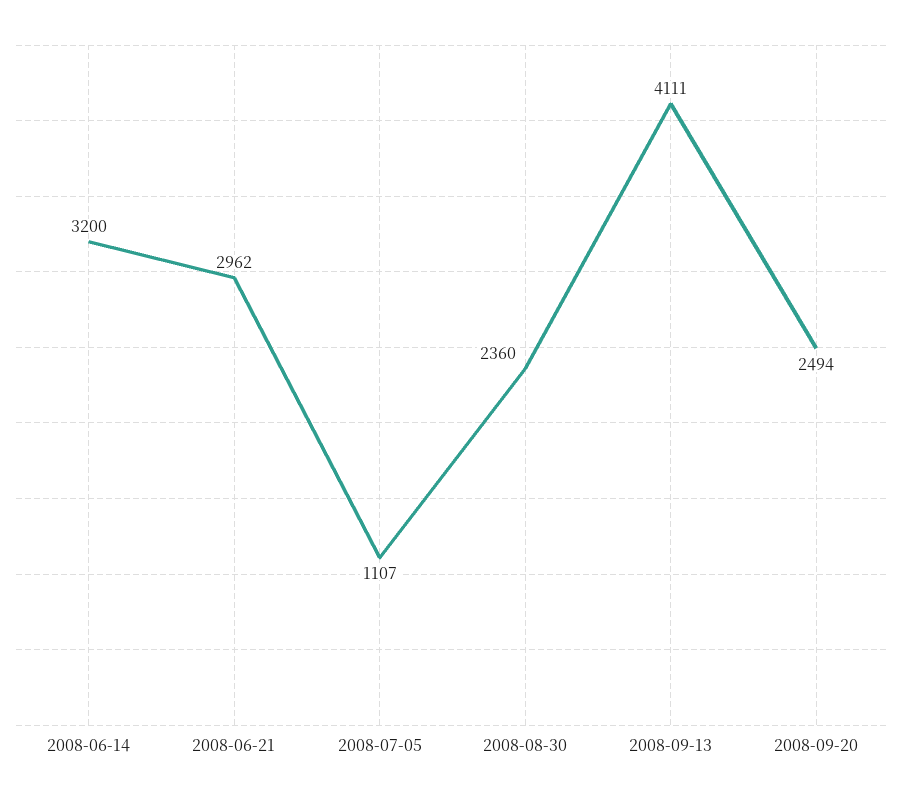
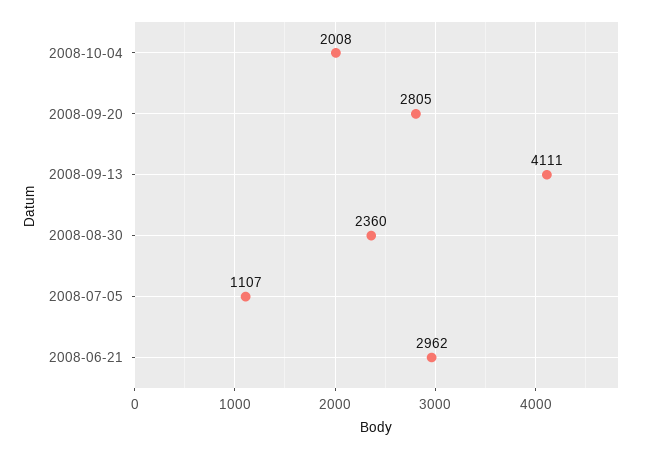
2008-06-14: 3200 -> none
2008-09-20: 2494 -> 2805
2008-10-04: none -> 2008

